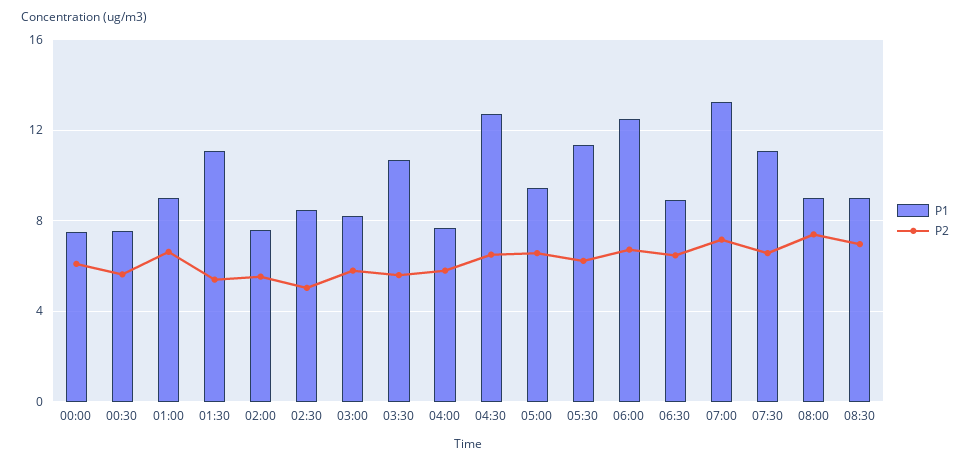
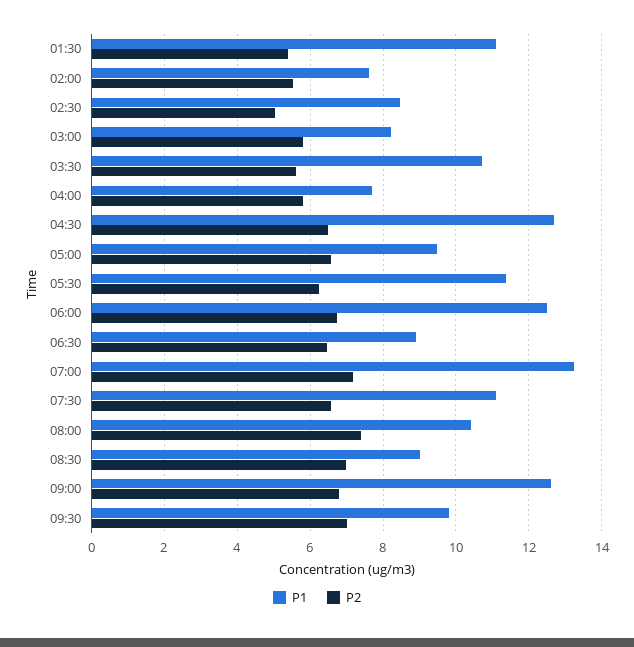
P1, 00:00: 7.5 -> none
P2, 00:00: 6 -> none
P1, 00:30: 7.5 -> none
P2, 00:30: 5.5 -> none
P1, 01:00: 9 -> none
P2, 01:00: 6.5 -> none
P1, 08:00: 9 -> 10.4
P1, 09:00: none -> 12.6
P2, 09:00: none -> 6.8
P1, 09:30: none -> 9.8
P2, 09:30: none -> 7

